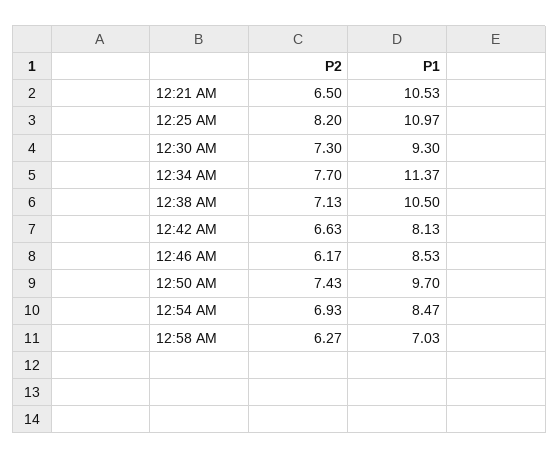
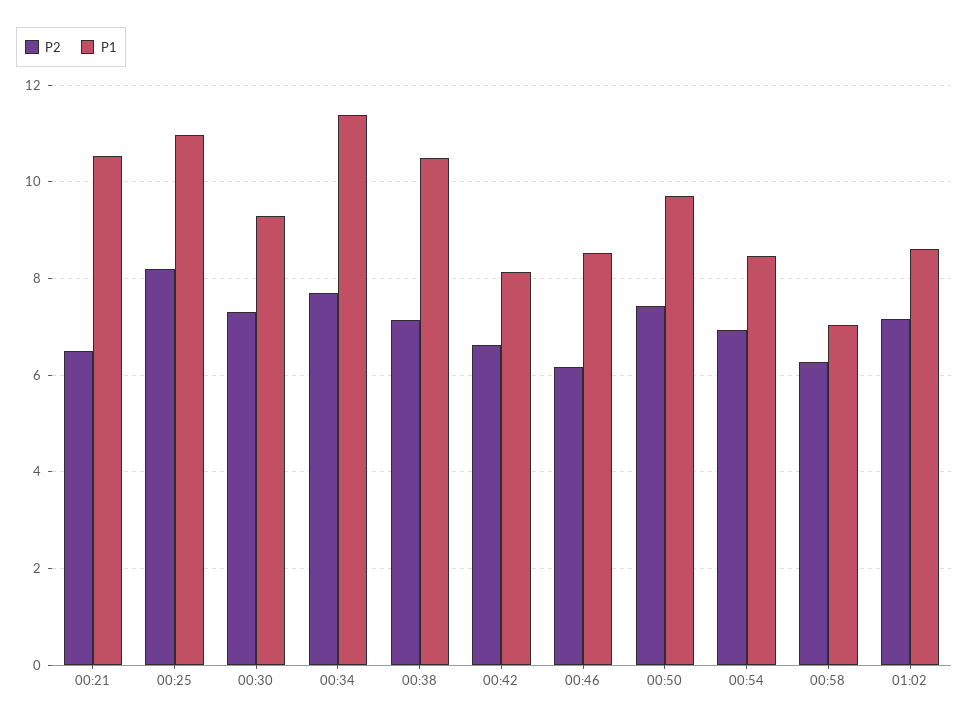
P2, 01:02: none -> 7.2
P1, 01:02: none -> 8.6

